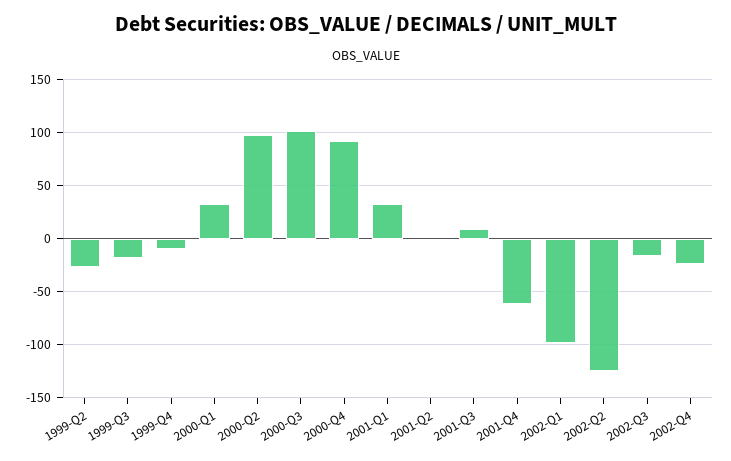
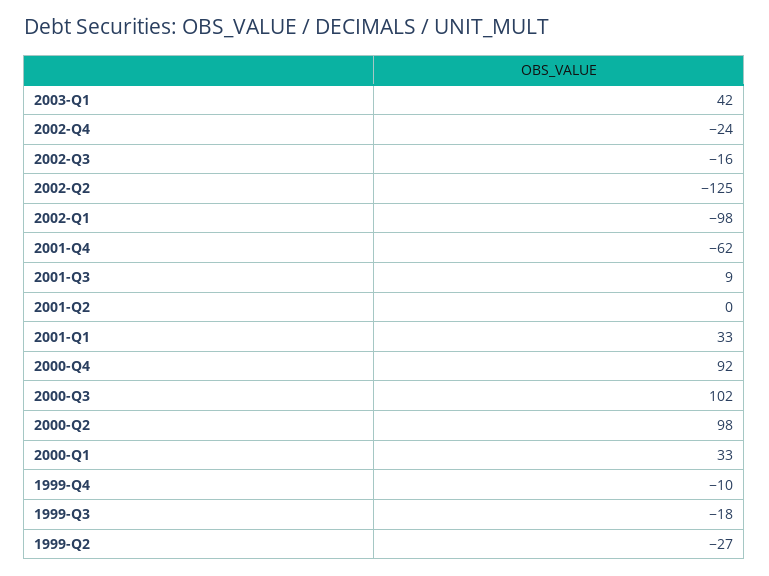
2003-Q1: none -> 42

